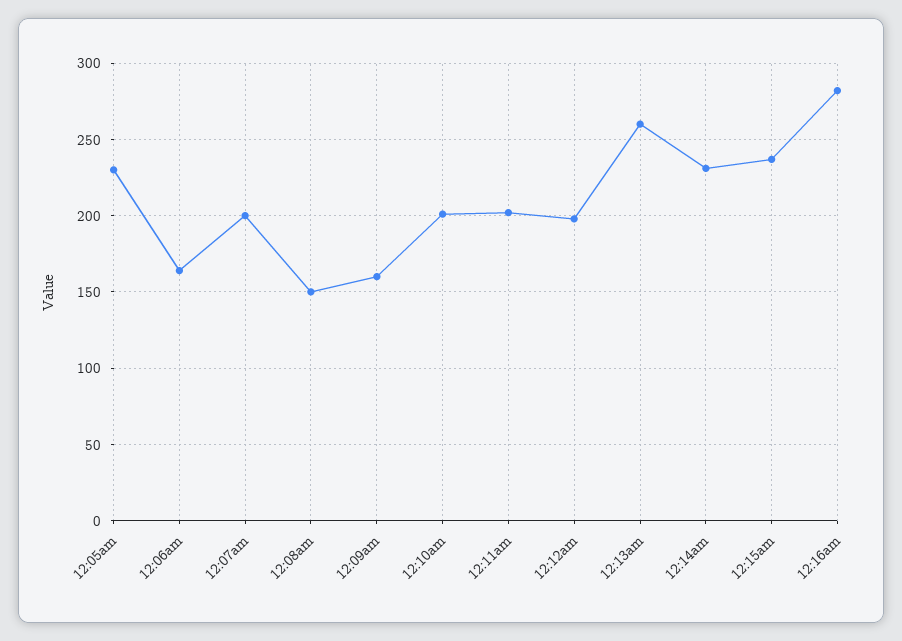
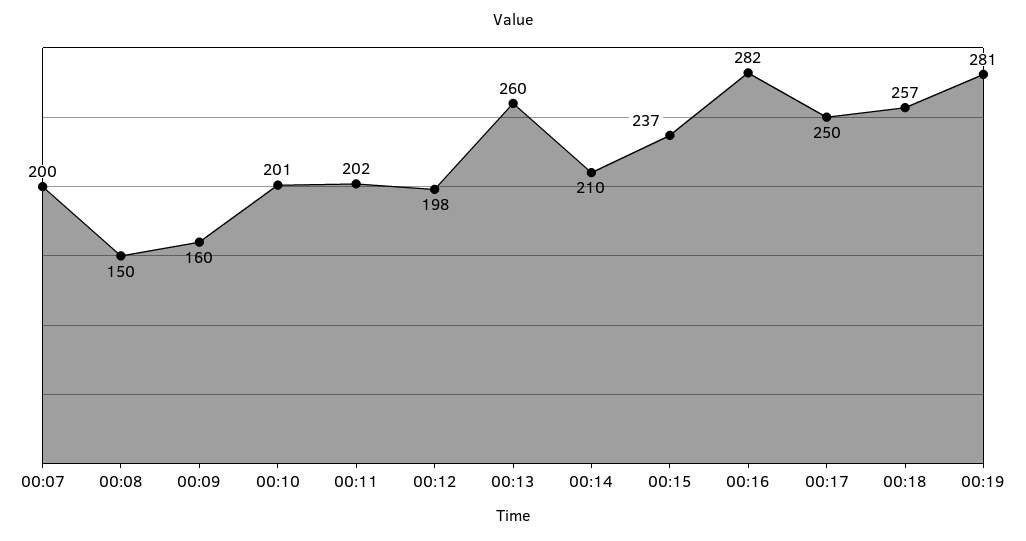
12:05am: 230 -> none
12:06am: 165 -> none
12:14am: 230 -> 210
00:17: none -> 250
00:18: none -> 257
00:19: none -> 281

